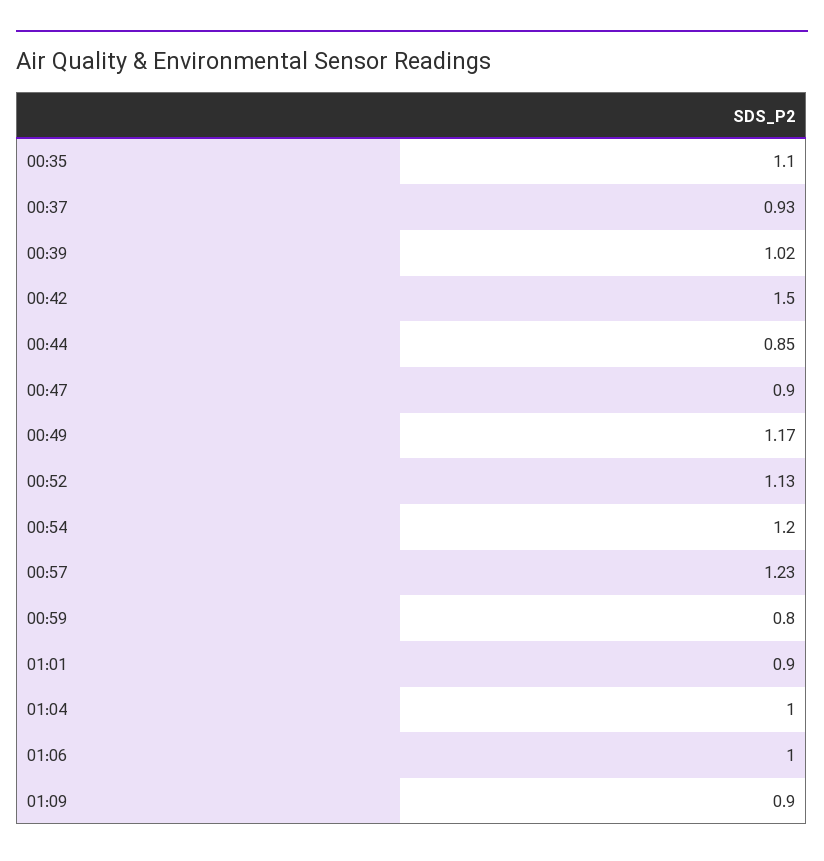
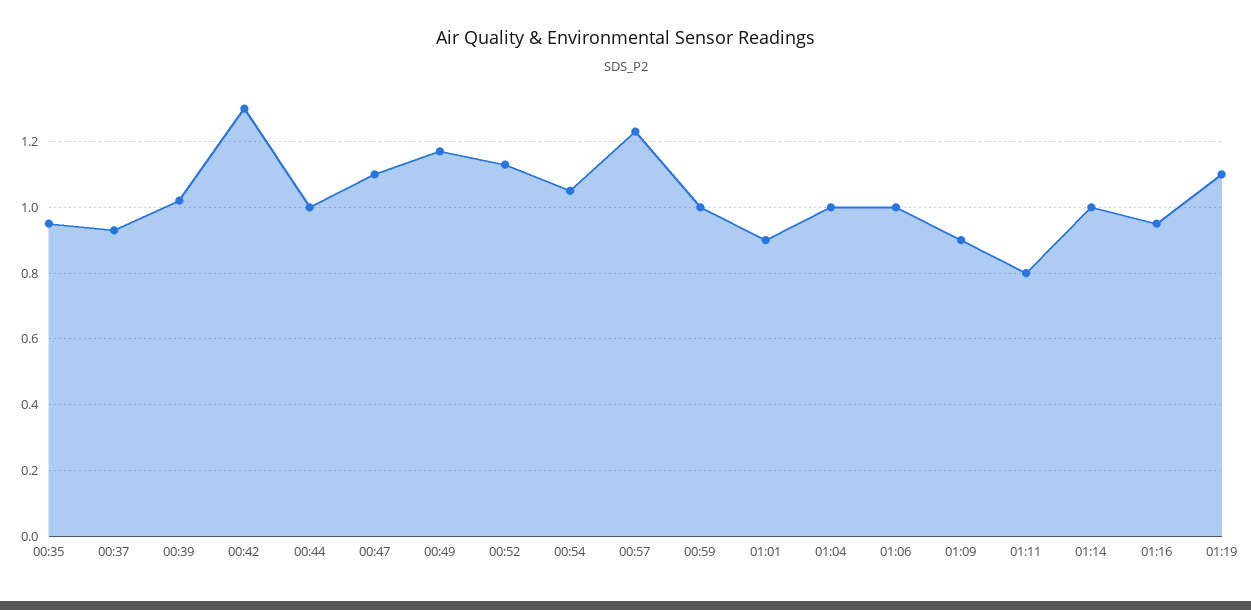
00:35: 1.1 -> 0.95
00:42: 1.5 -> 1.3
00:44: 0.85 -> 1
00:47: 0.9 -> 1.1
00:54: 1.2 -> 1.05
00:59: 0.8 -> 1
01:11: none -> 0.8
01:14: none -> 1
01:16: none -> 0.95
01:19: none -> 1.1

